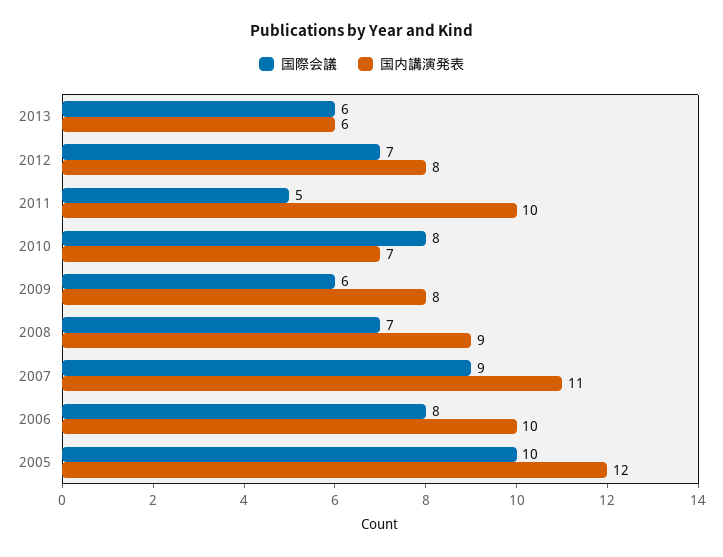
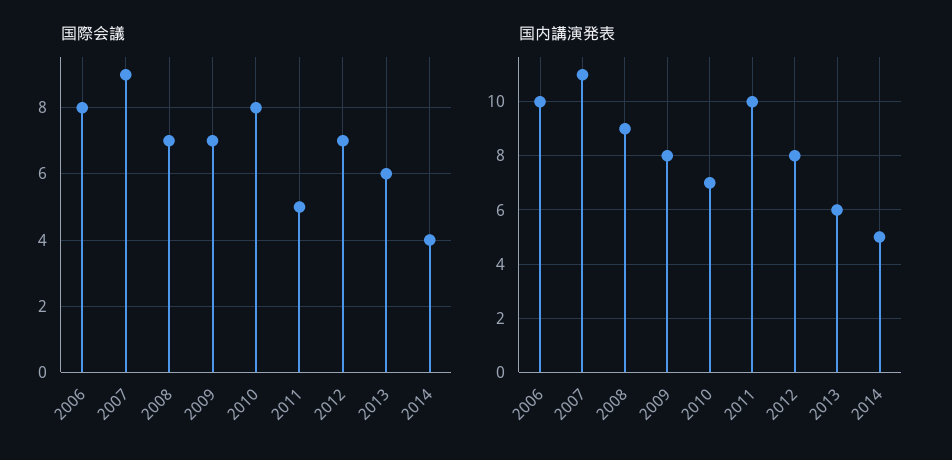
国際会議, 2009: 6 -> 7
国際会議, 2005: 10 -> none
国内講演発表, 2005: 12 -> none
国際会議, 2014: none -> 4
国内講演発表, 2014: none -> 5

